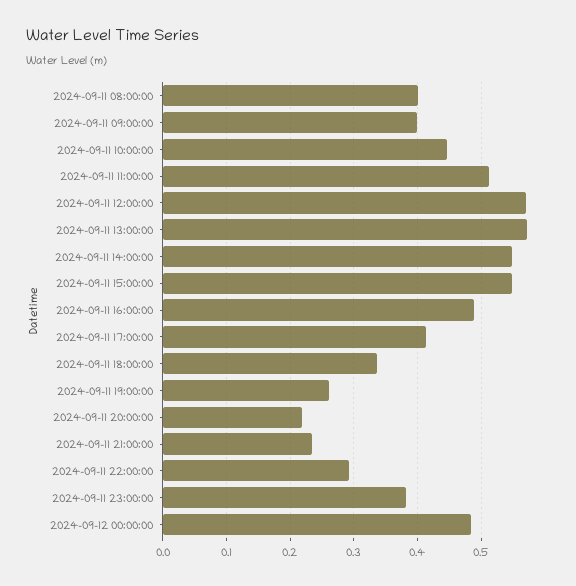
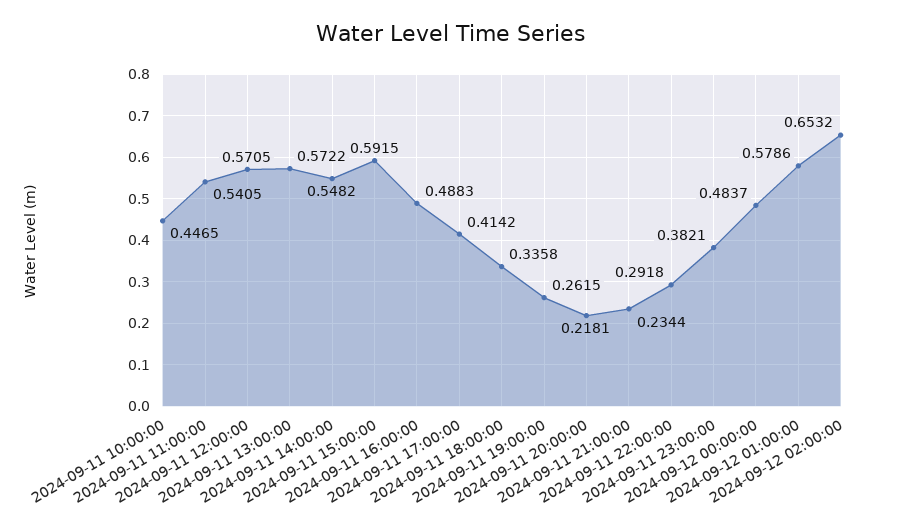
2024-09-11 08:00:00: 0.4 -> none
2024-09-11 09:00:00: 0.4 -> none
2024-09-11 11:00:00: 0.51 -> 0.5405
2024-09-11 15:00:00: 0.55 -> 0.5915
2024-09-12 01:00:00: none -> 0.5786
2024-09-12 02:00:00: none -> 0.6532

